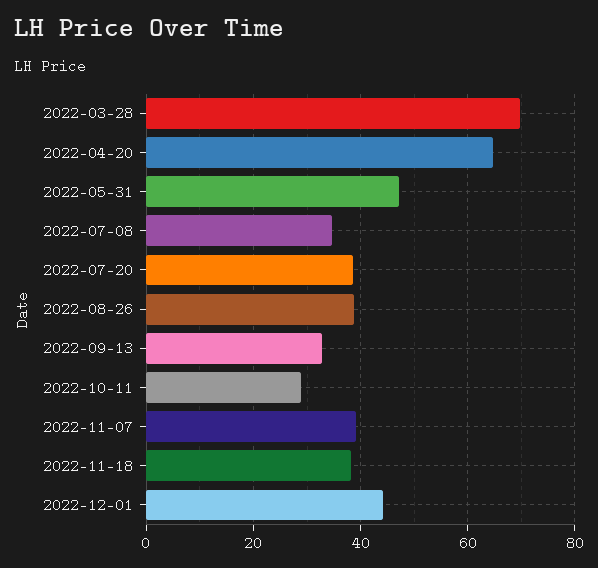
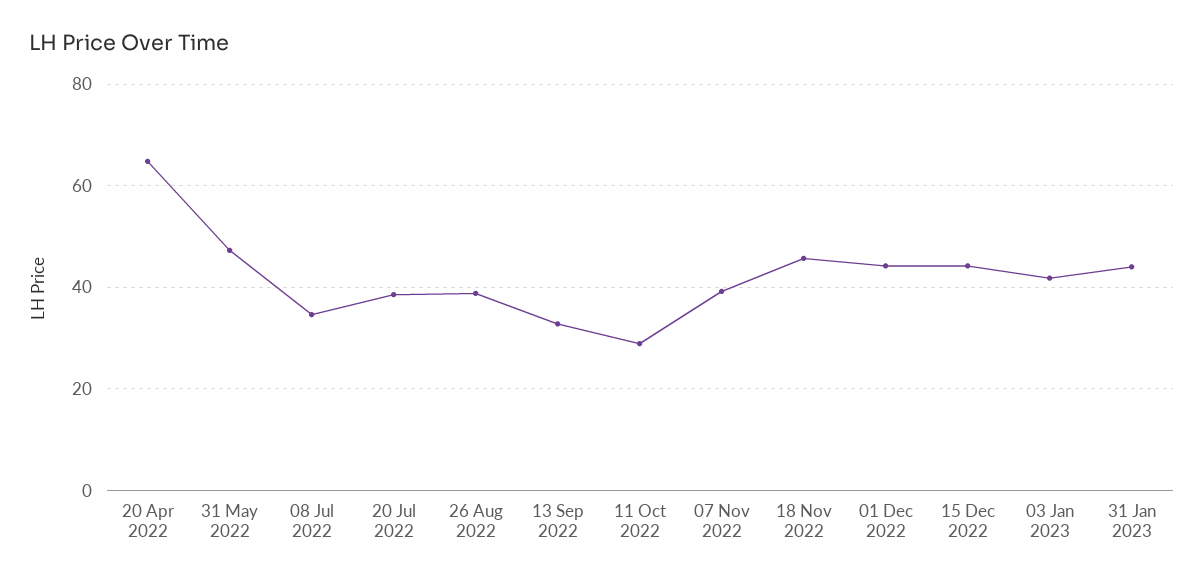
2022-03-28: 70 -> none
2022-11-18: 38 -> 46
15 Dec 2022: none -> 44
03 Jan 2023: none -> 42
31 Jan 2023: none -> 44

